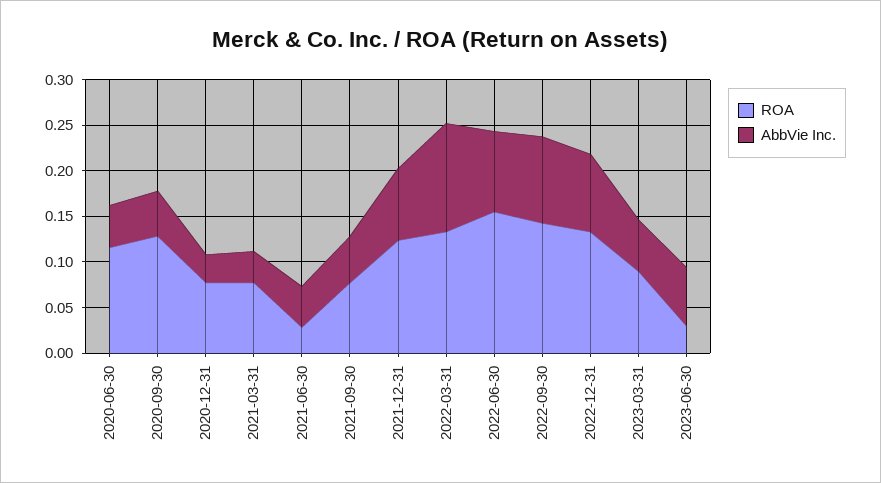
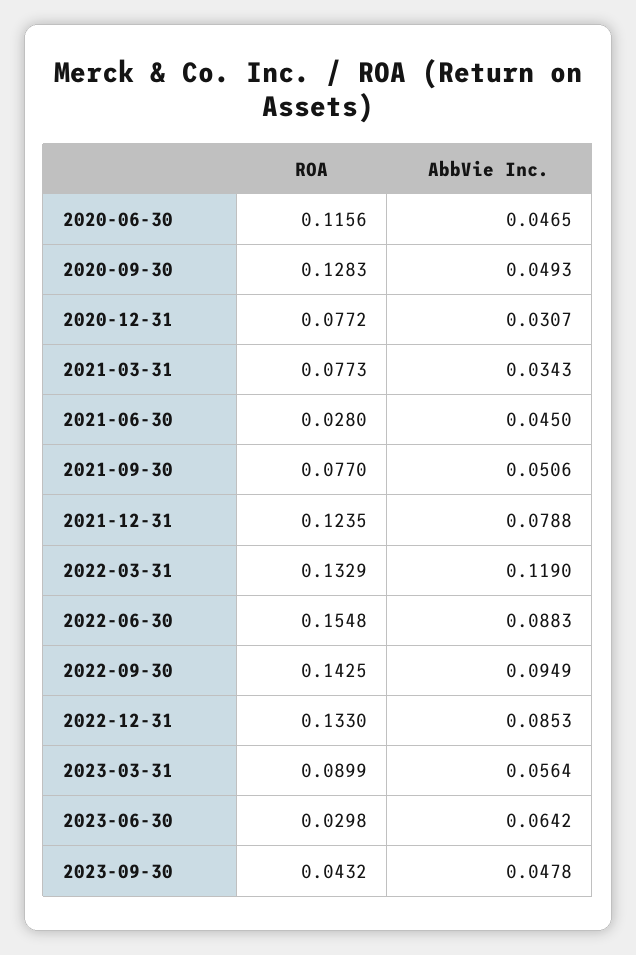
ROA, 2023-09-30: none -> 0.0432
AbbVie Inc., 2023-09-30: none -> 0.0478

